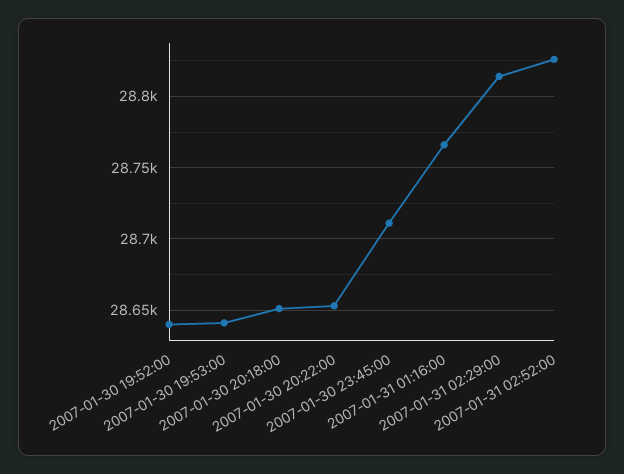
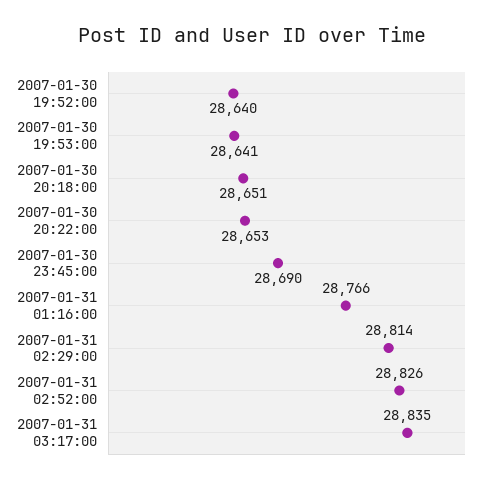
2007-01-30 23:45:00: 28710 -> 28690
2007-01-31 03:17:00: none -> 28835

